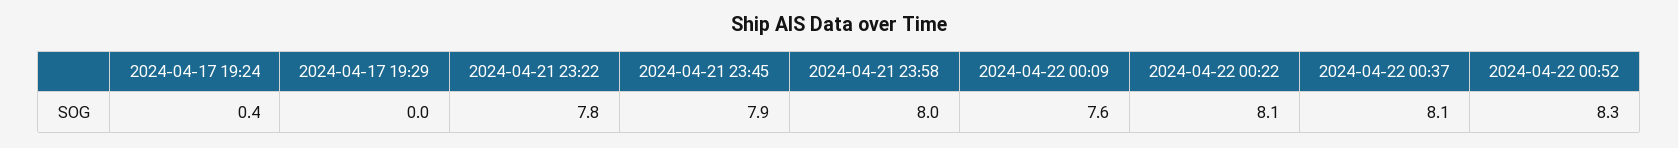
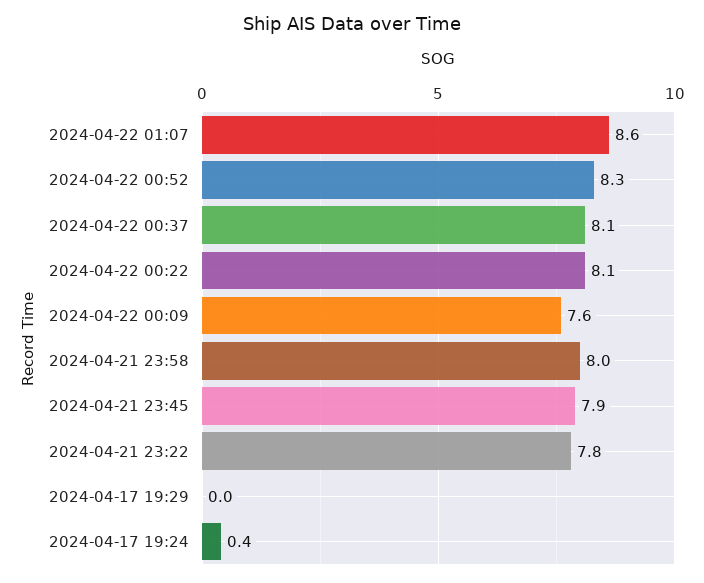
2024-04-22 01:07: none -> 8.6

